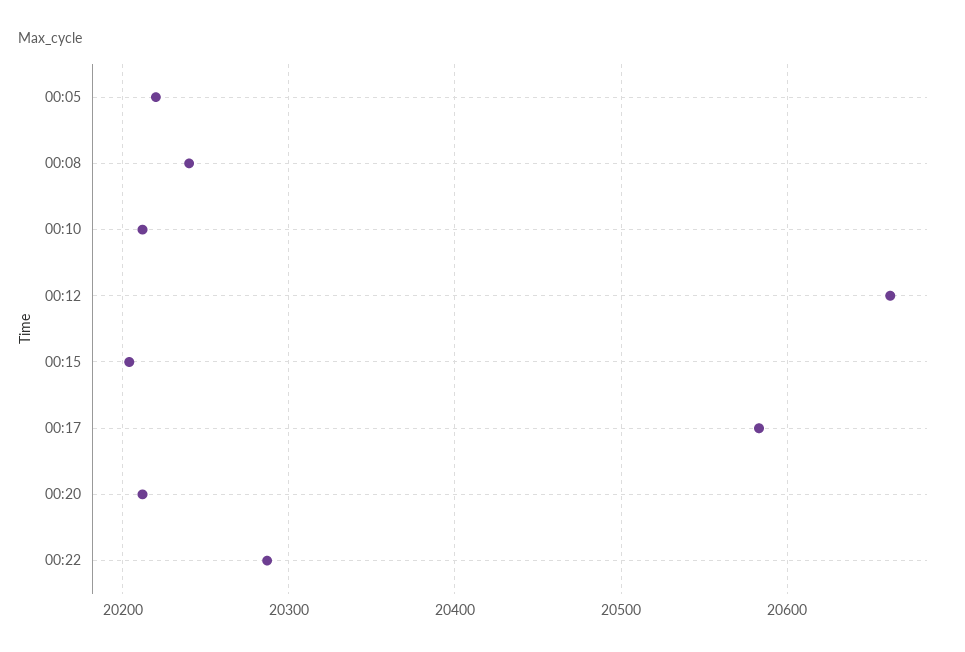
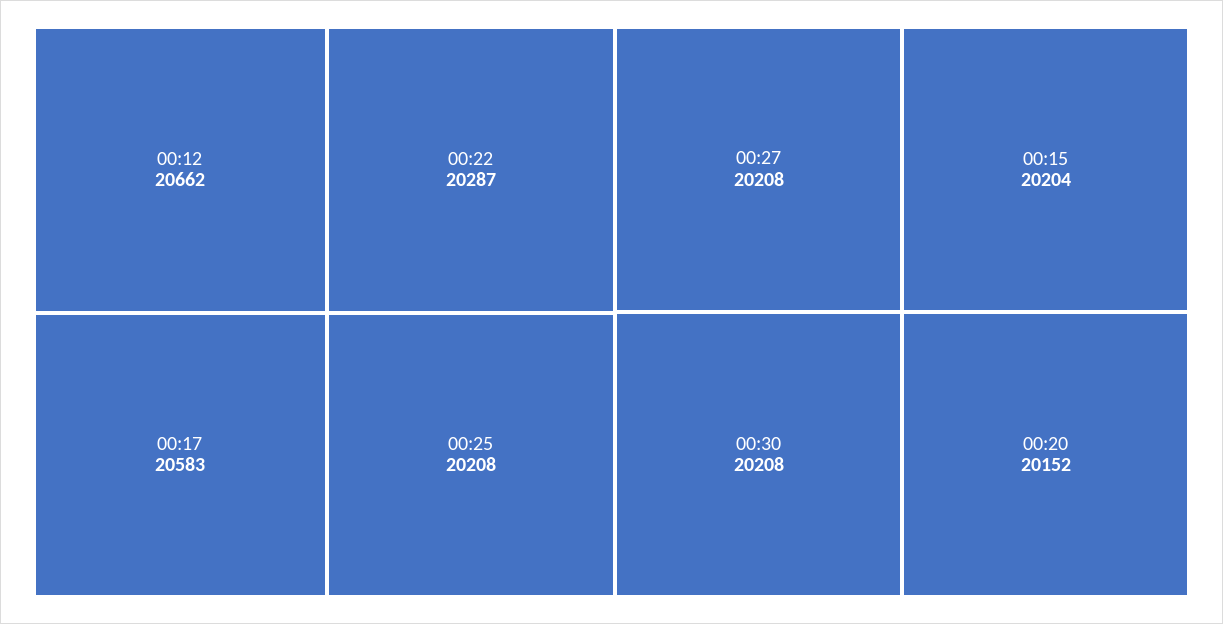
00:05: 20220 -> none
00:08: 20240 -> none
00:10: 20210 -> none
00:20: 20210 -> 20152
00:25: none -> 20208
00:27: none -> 20208
00:30: none -> 20208

